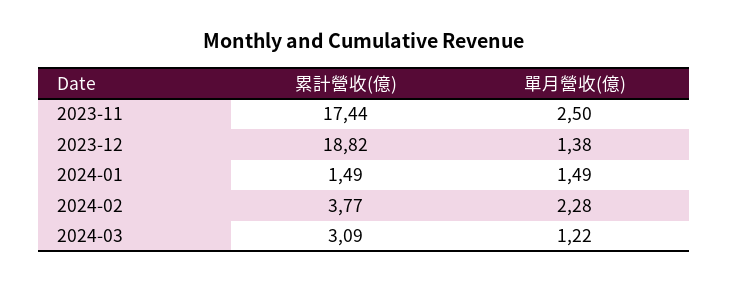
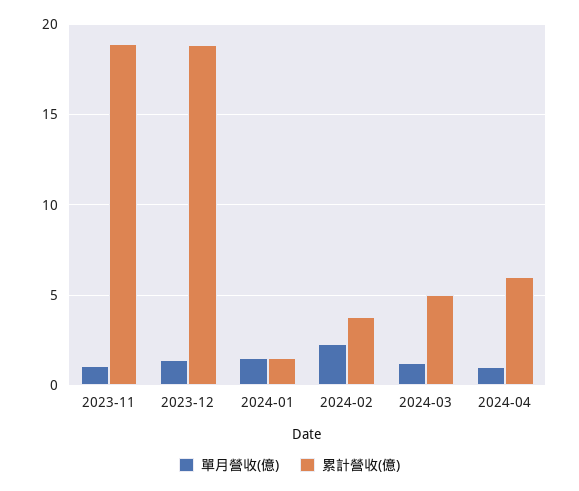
累計營收(億), 2023-11: 17.44 -> 19
單月營收(億), 2023-11: 2.5 -> 1
累計營收(億), 2024-03: 3.09 -> 5
單月營收(億), 2024-04: none -> 1
累計營收(億), 2024-04: none -> 6

